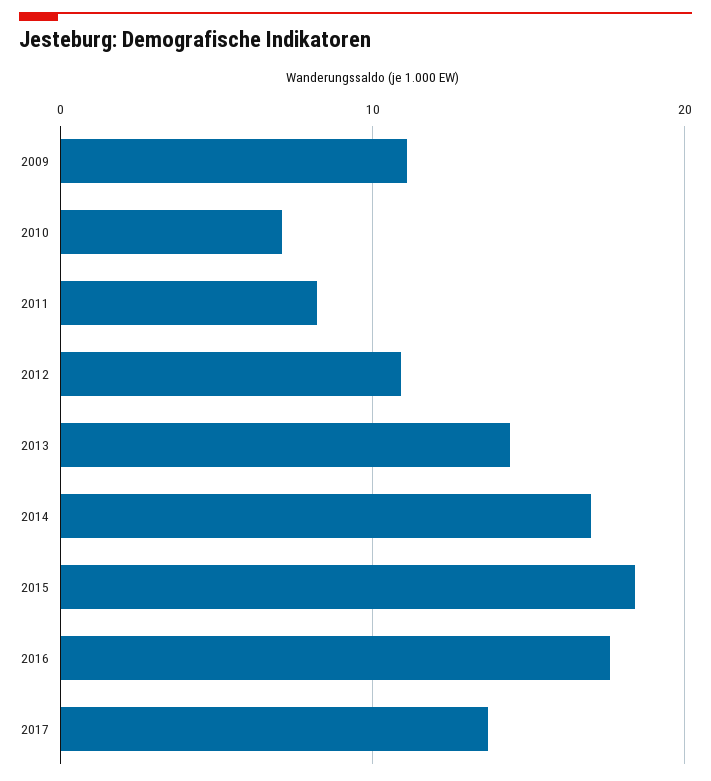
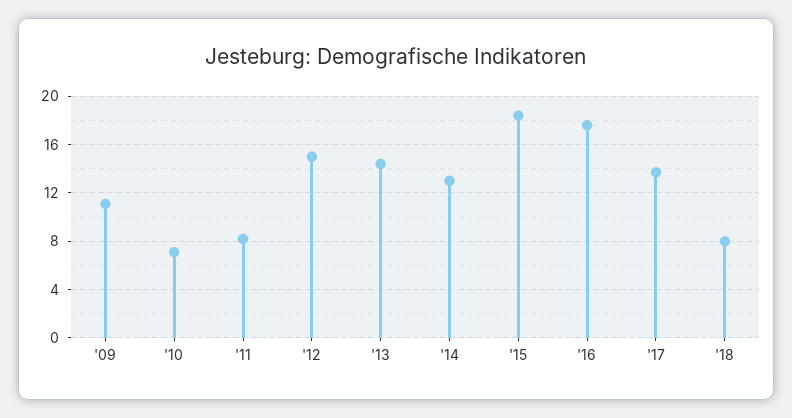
2012: 11 -> 15
2014: 17 -> 13
'18: none -> 8

